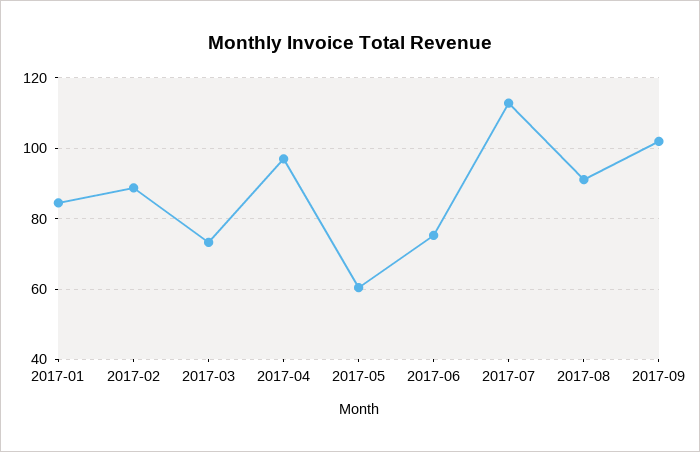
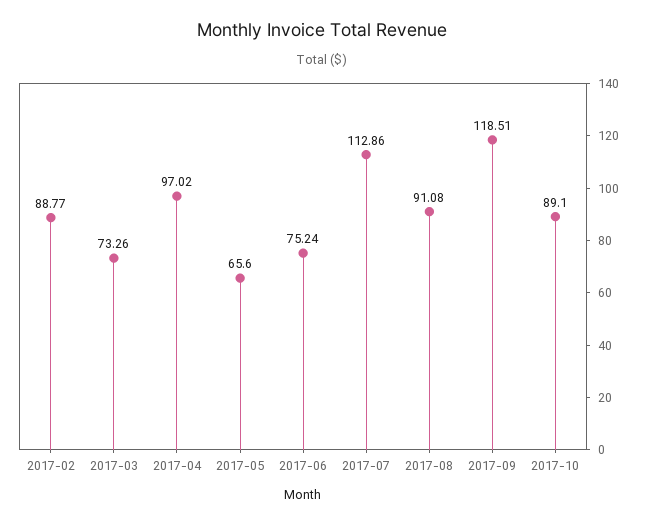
2017-01: 84 -> none
2017-05: 60 -> 65.6
2017-09: 102 -> 118.51
2017-10: none -> 89.1

